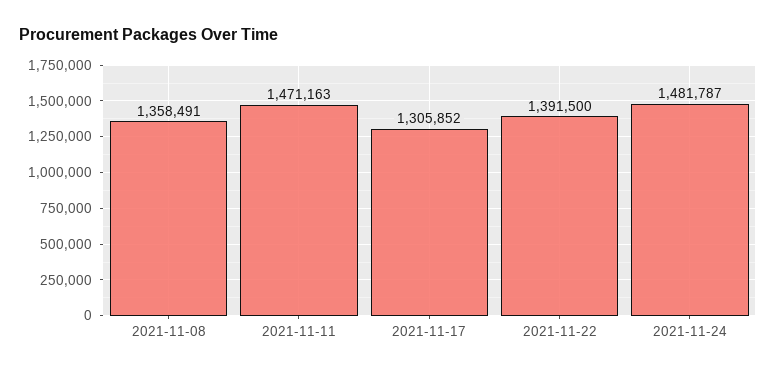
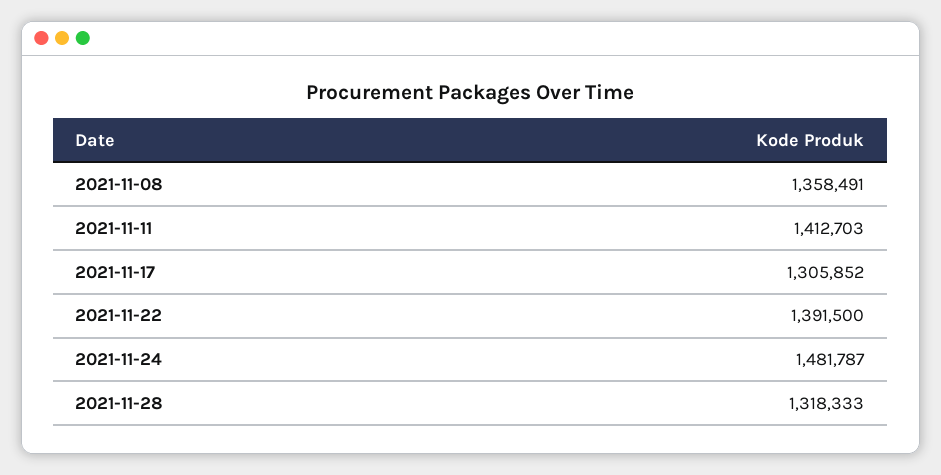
2021-11-11: 1471163 -> 1412703
2021-11-28: none -> 1318333

